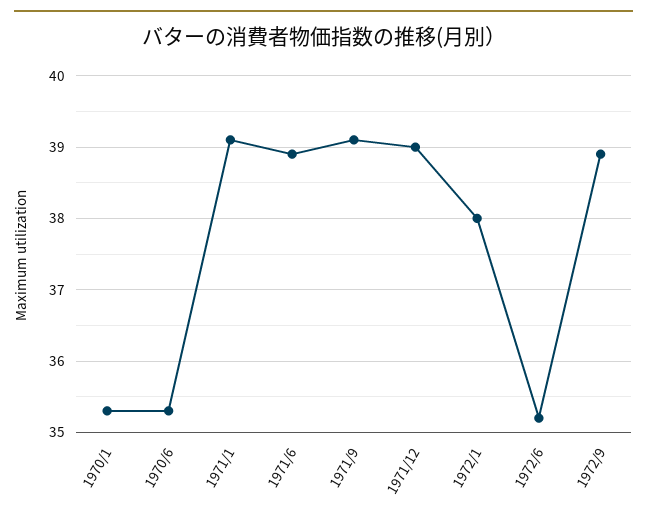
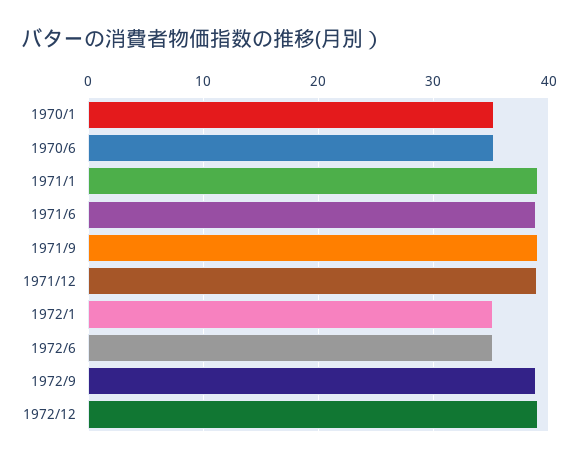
1972/1: 38 -> 35
1972/12: none -> 39

